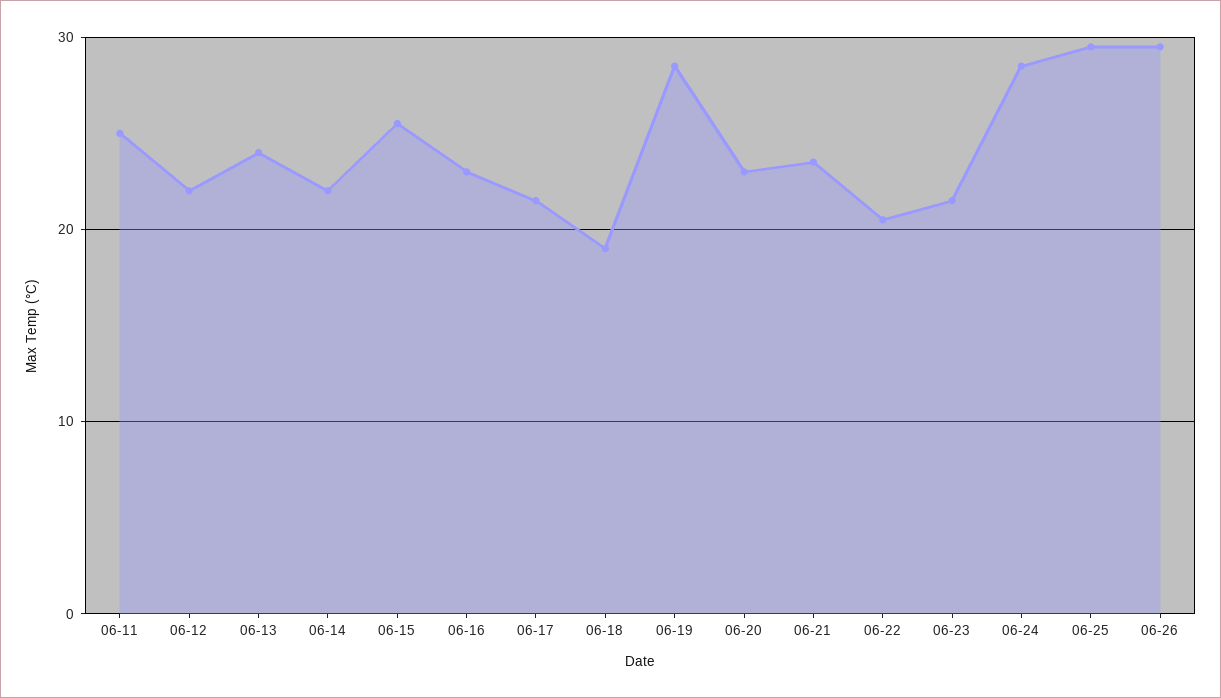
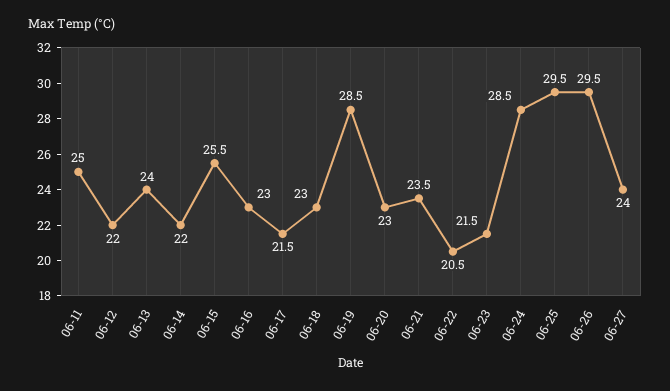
06-18: 19 -> 23
06-27: none -> 24

